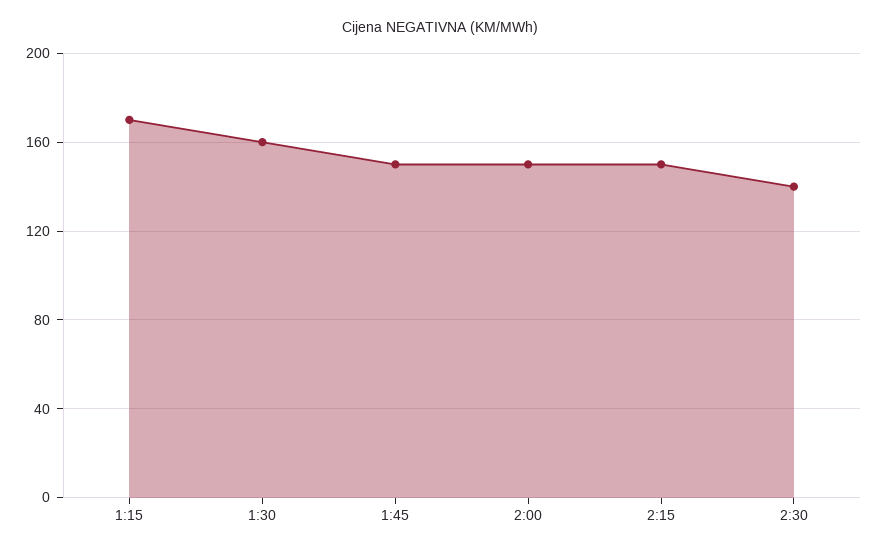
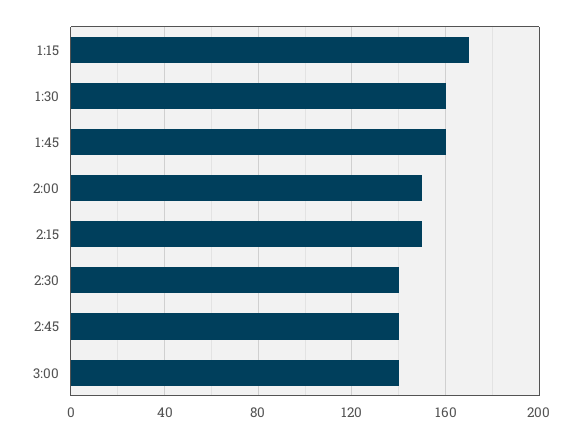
1:45: 150 -> 160
2:45: none -> 140
3:00: none -> 140

